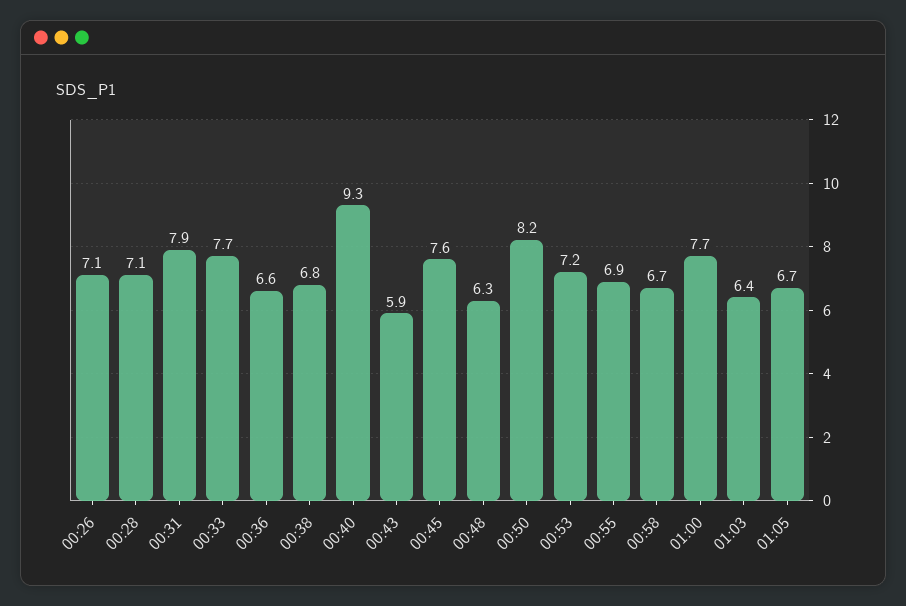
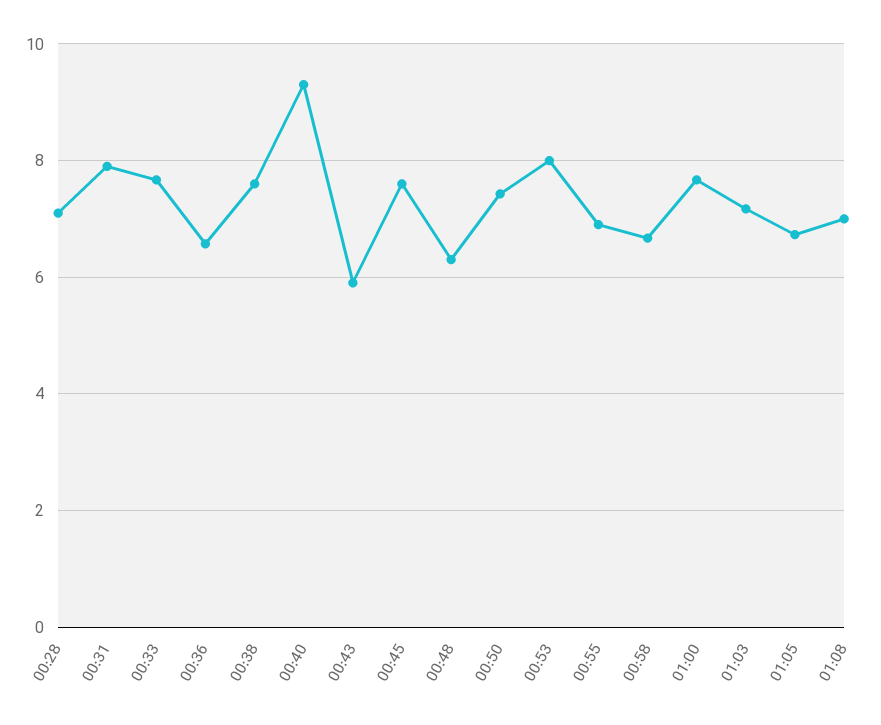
00:26: 7.1 -> none
00:38: 6.8 -> 7.6
00:50: 8.2 -> 7.4
00:53: 7.2 -> 8
01:03: 6.4 -> 7.2
01:08: none -> 7

